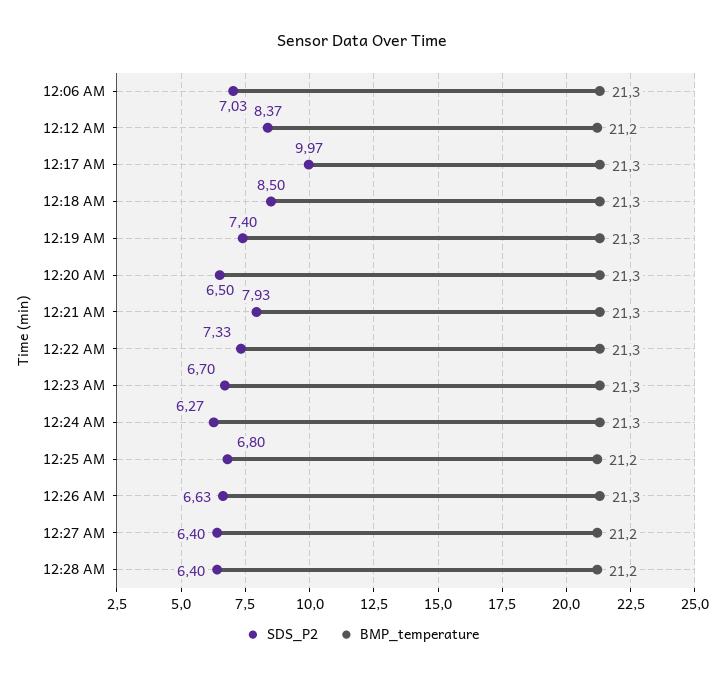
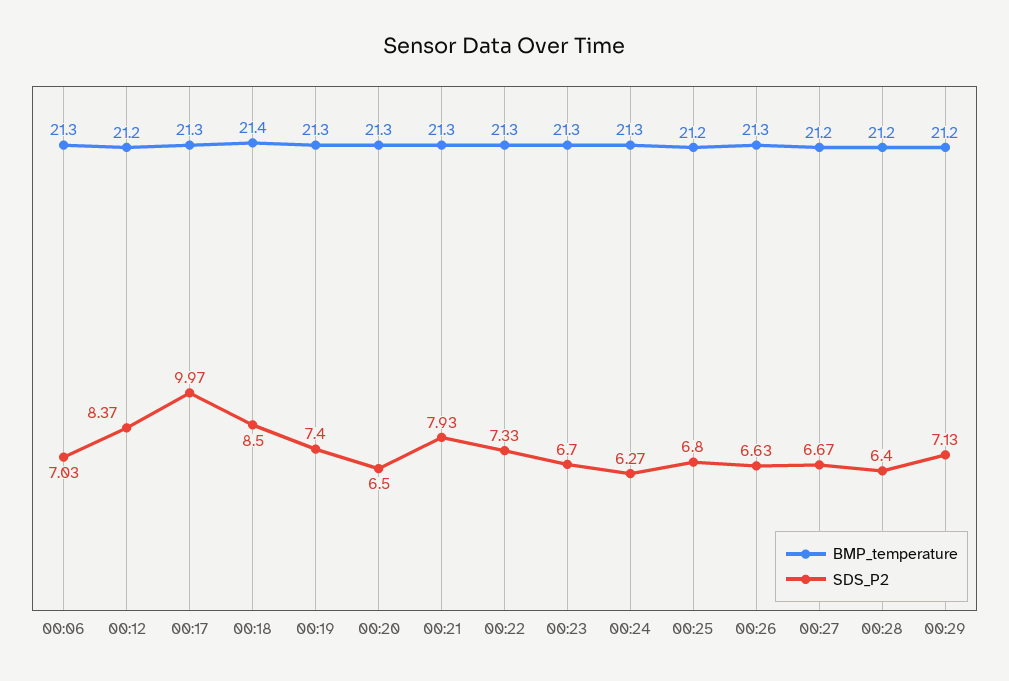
BMP_temperature, 12:18 AM: 21.3 -> 21.4
SDS_P2, 12:27 AM: 6.4 -> 6.67
BMP_temperature, 00:29: none -> 21.2
SDS_P2, 00:29: none -> 7.13

